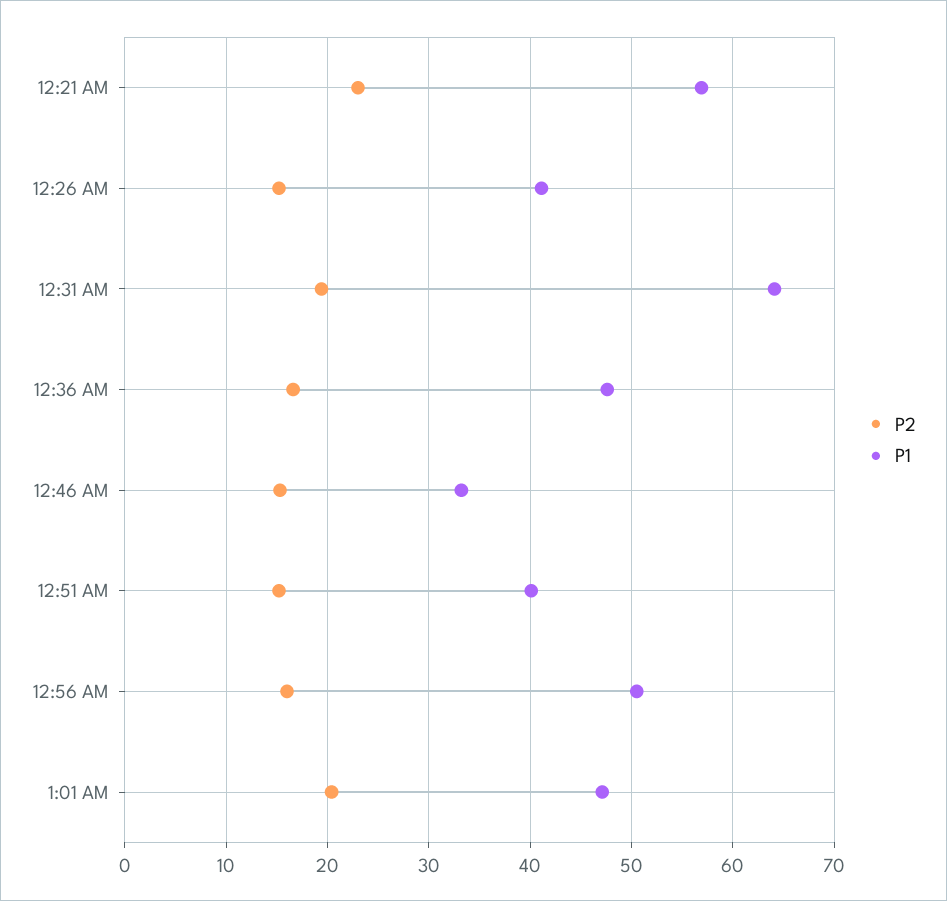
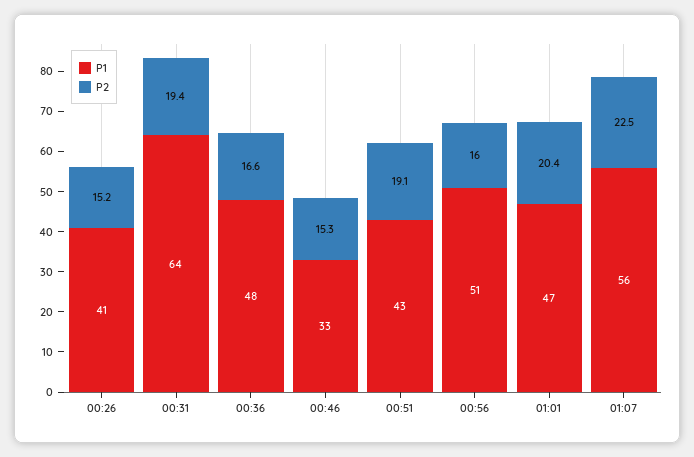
P2, 12:21 AM: 23 -> none
P1, 12:21 AM: 57 -> none
P2, 12:51 AM: 15 -> 19.1
P1, 12:51 AM: 40 -> 43
P1, 01:07: none -> 56
P2, 01:07: none -> 22.5

